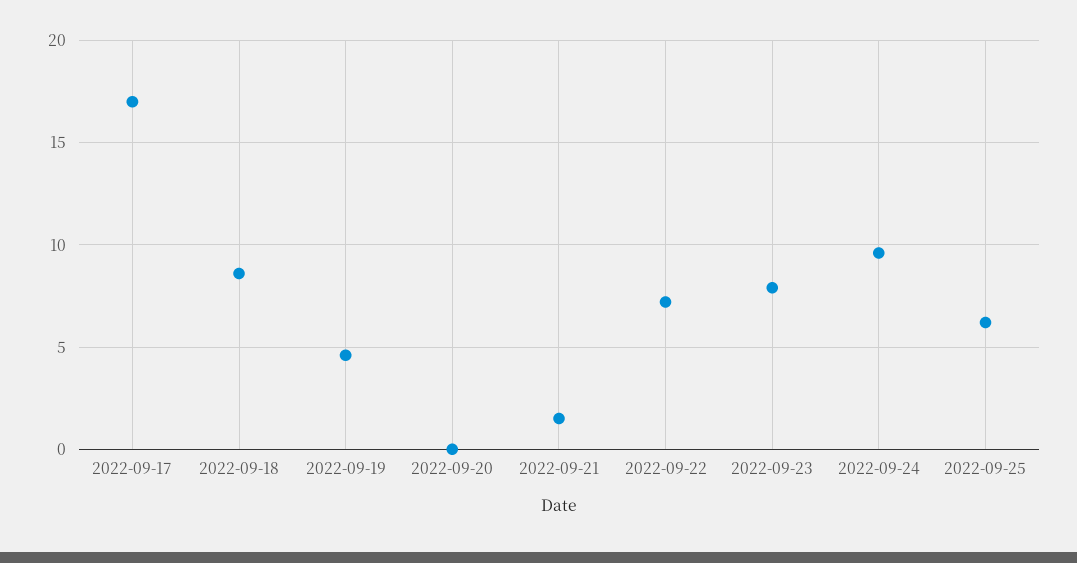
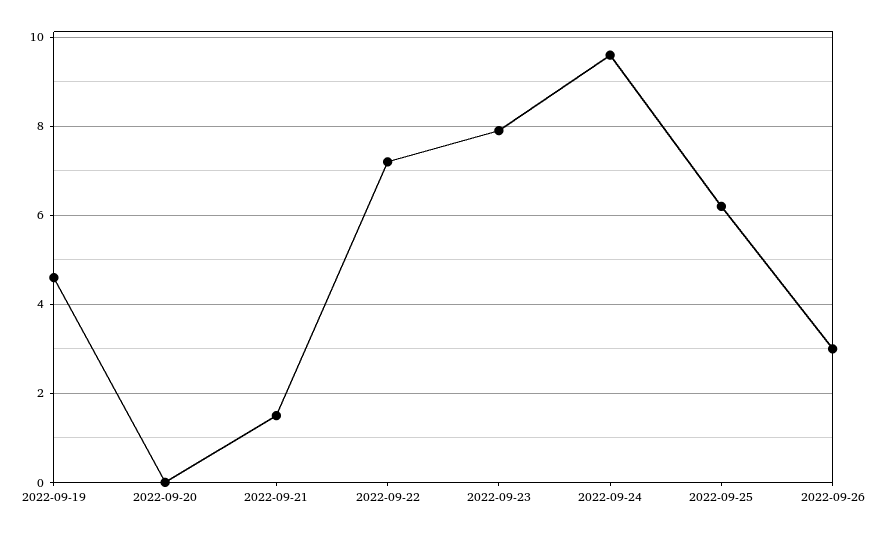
2022-09-17: 17 -> none
2022-09-18: 8.5 -> none
2022-09-26: none -> 3

